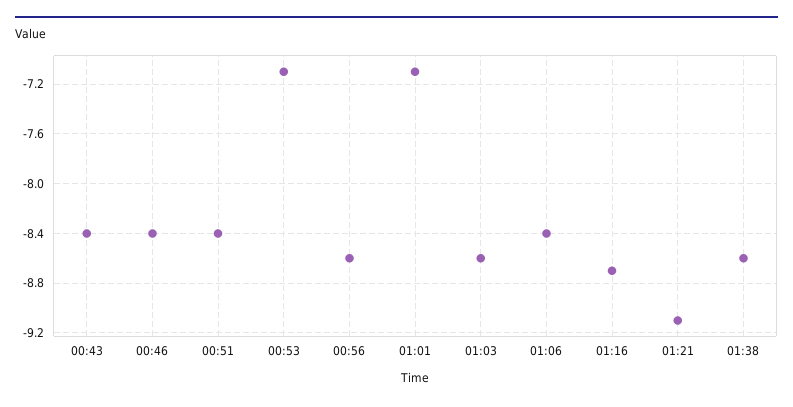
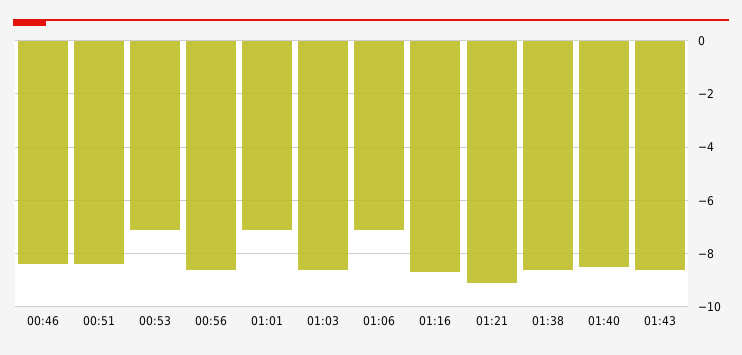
00:43: -8.4 -> none
01:06: -8.4 -> -7
01:40: none -> -8.5
01:43: none -> -8.5

